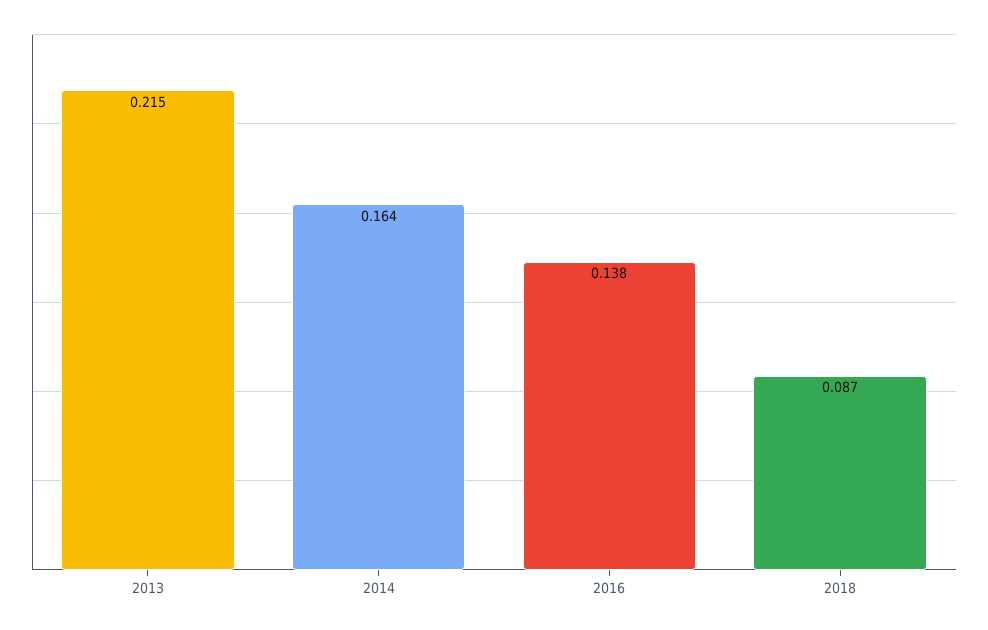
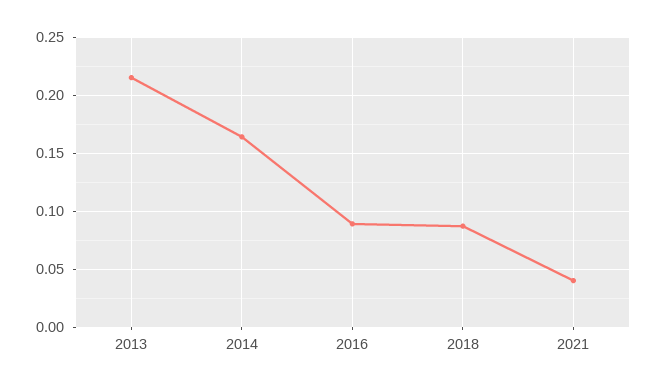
2016: 0.138 -> 0.09
2021: none -> 0.04

